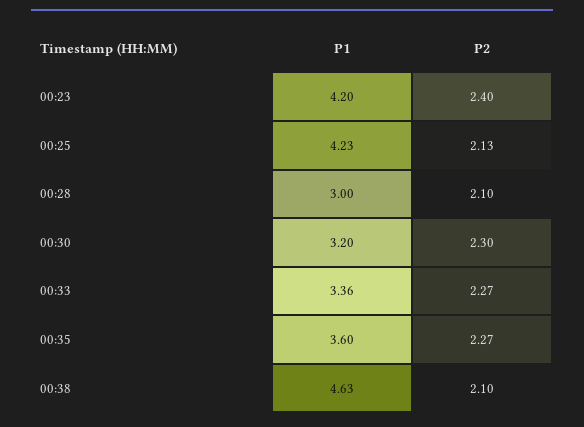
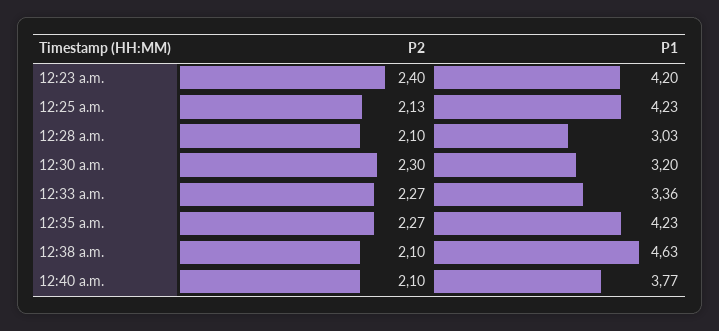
P1, 00:28: 3 -> 3.03
P1, 00:35: 3.6 -> 4.23
P2, 12:40 a.m.: none -> 2.1
P1, 12:40 a.m.: none -> 3.77

